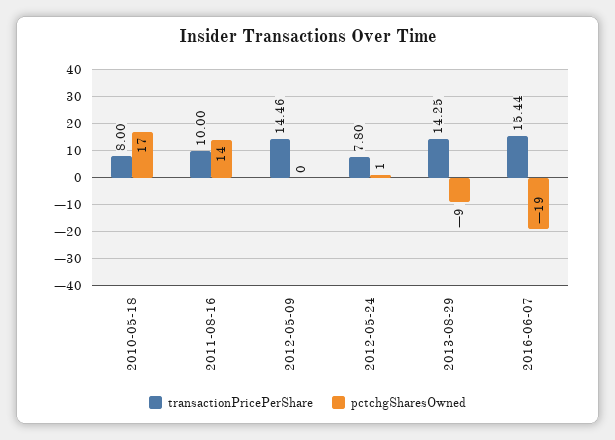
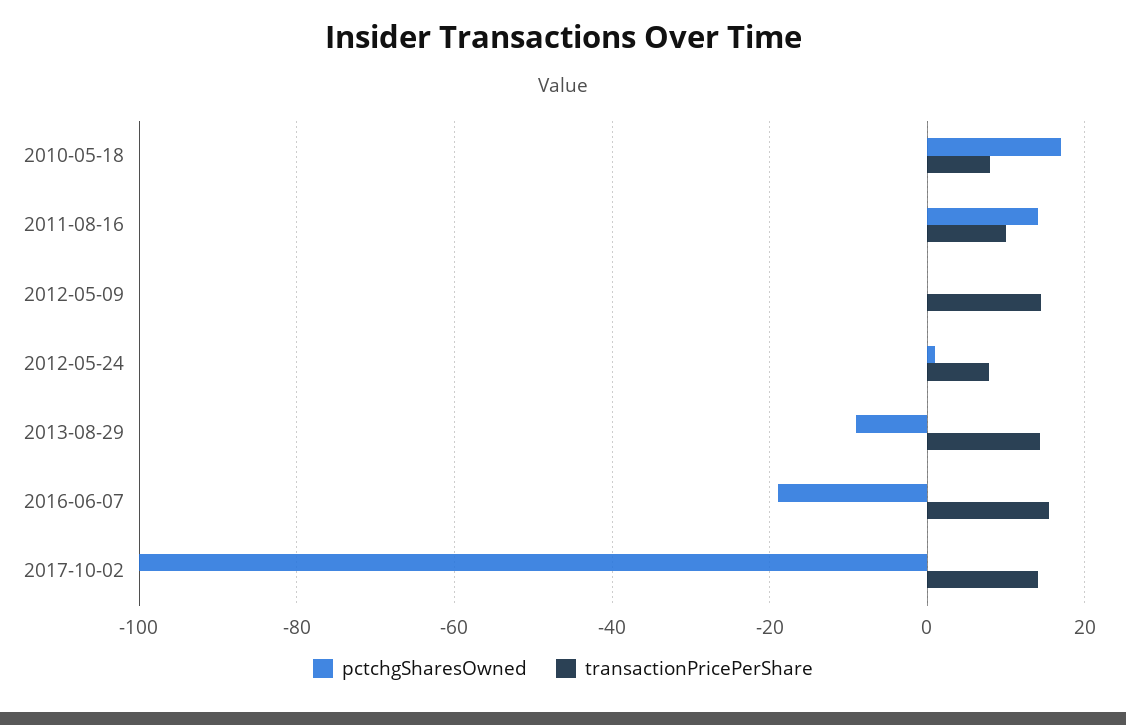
pctchgSharesOwned, 2017-10-02: none -> -100
transactionPricePerShare, 2017-10-02: none -> 14

